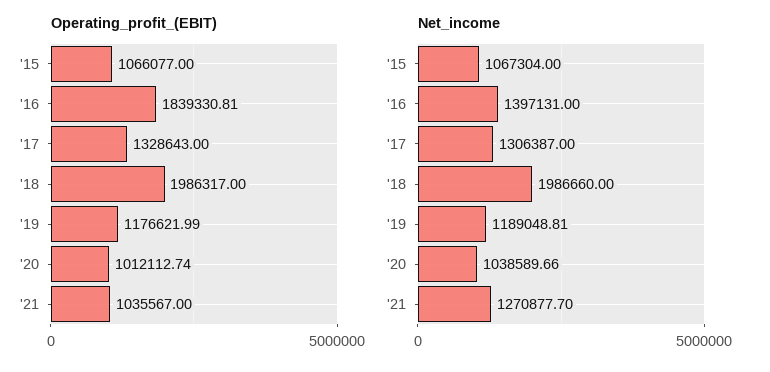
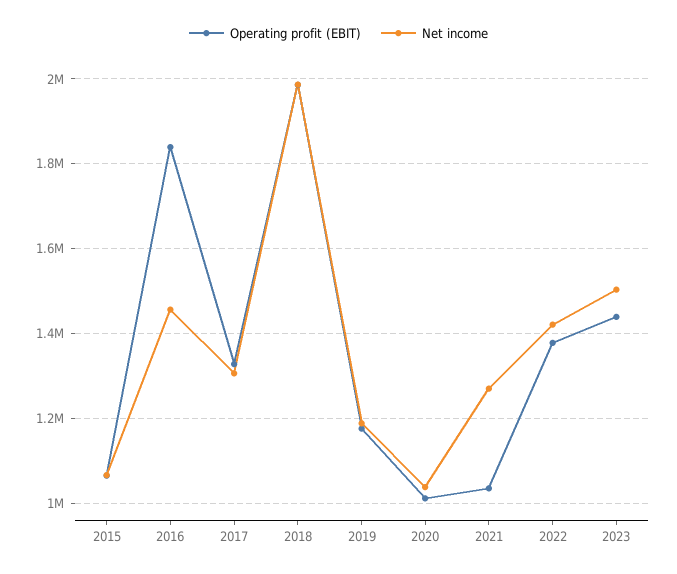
Net_income, '16: 1397131 -> 1460000
Operating_profit_(EBIT), 2022: none -> 1380000
Net_income, 2022: none -> 1420000
Operating_profit_(EBIT), 2023: none -> 1440000
Net_income, 2023: none -> 1500000

